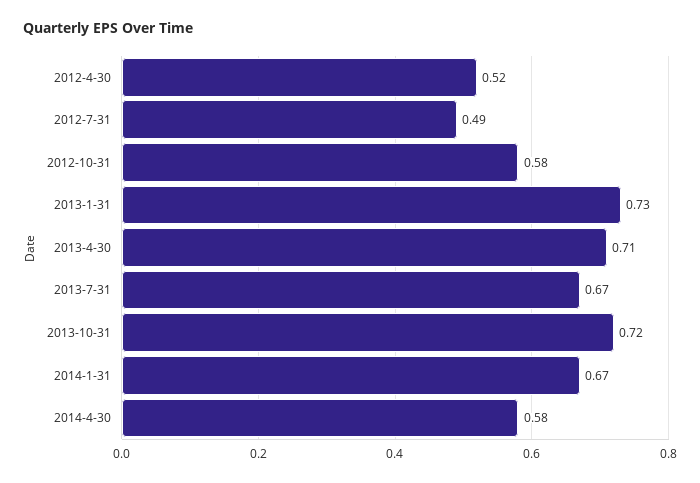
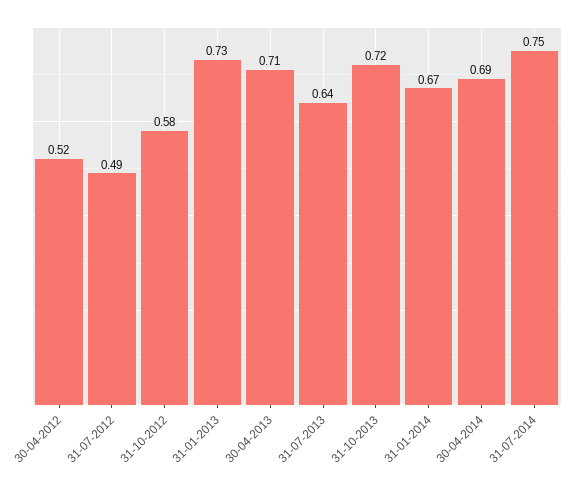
2013-7-31: 0.67 -> 0.64
2014-4-30: 0.58 -> 0.69
31-07-2014: none -> 0.75

